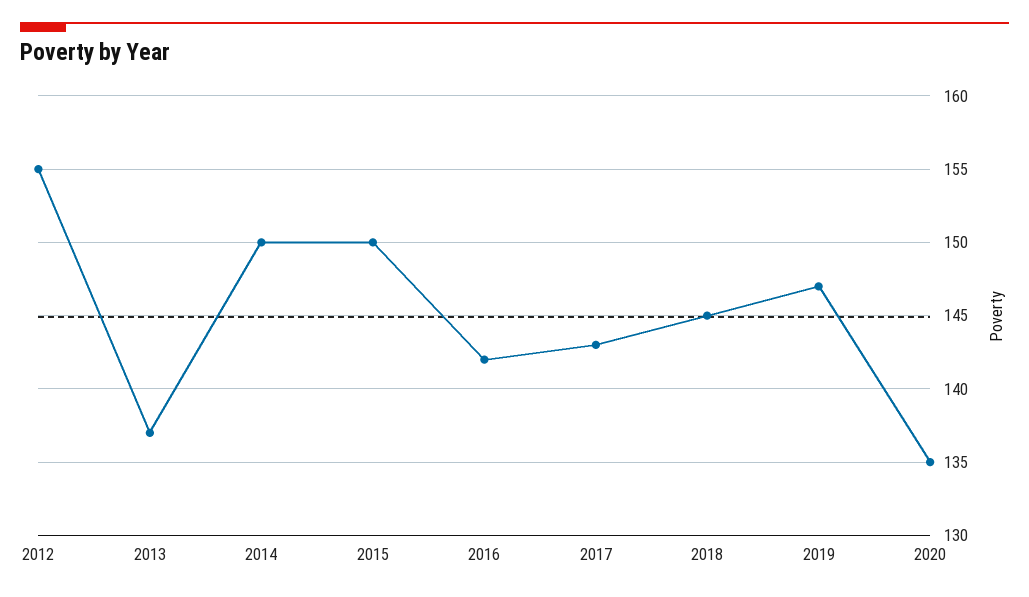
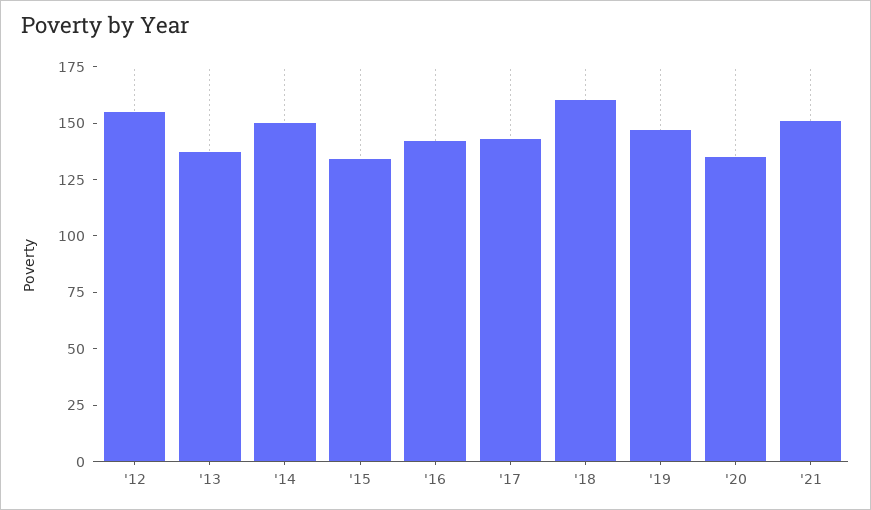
2015: 150 -> 135
2018: 145 -> 160
'21: none -> 150

